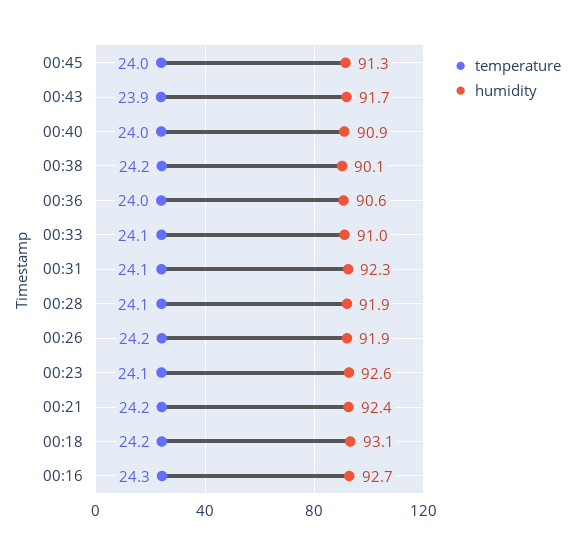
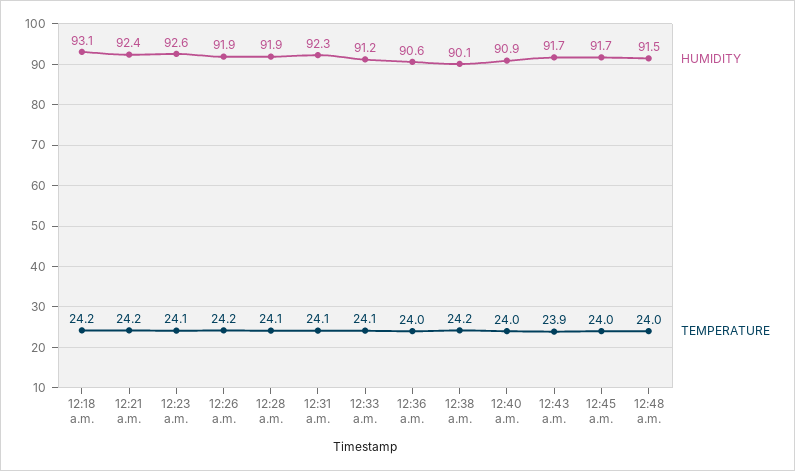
humidity, 00:45: 91.3 -> 91.7
humidity, 00:33: 91 -> 91.2
temperature, 00:16: 24.3 -> none
humidity, 00:16: 92.7 -> none
humidity, 12:48 a.m.: none -> 91.5
temperature, 12:48 a.m.: none -> 24

